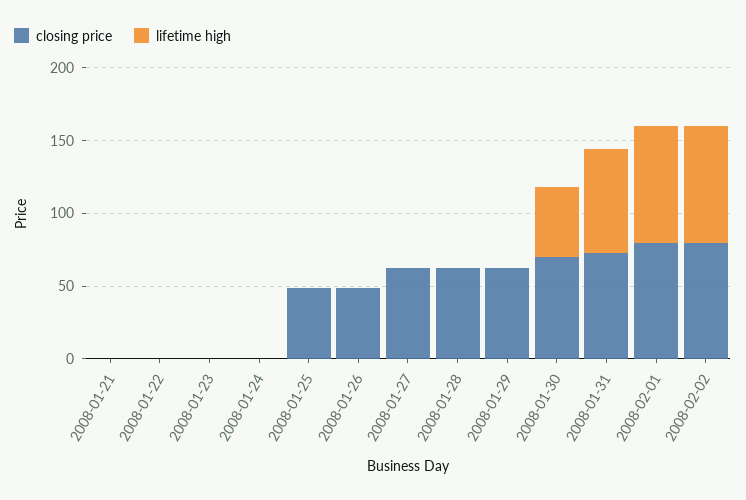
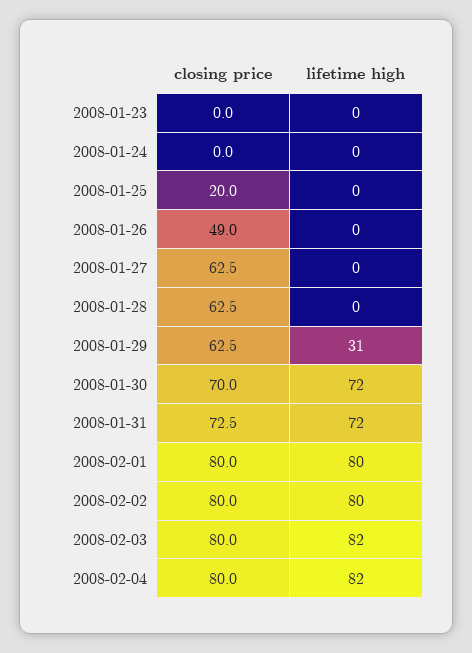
closing price, 2008-01-21: 0 -> none
lifetime high, 2008-01-21: 0 -> none
closing price, 2008-01-22: 0 -> none
lifetime high, 2008-01-22: 0 -> none
closing price, 2008-01-25: 50 -> 20
lifetime high, 2008-01-29: 0 -> 31
lifetime high, 2008-01-30: 50 -> 72
closing price, 2008-02-03: none -> 80
lifetime high, 2008-02-03: none -> 82
closing price, 2008-02-04: none -> 80
lifetime high, 2008-02-04: none -> 82

